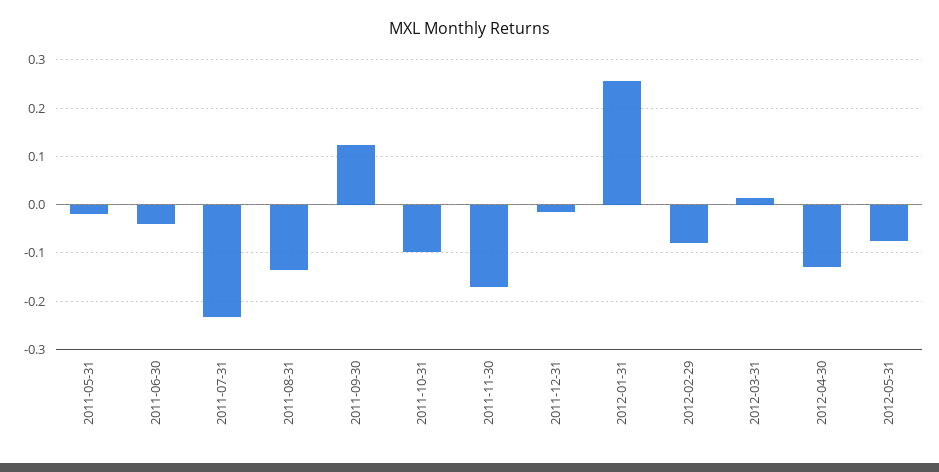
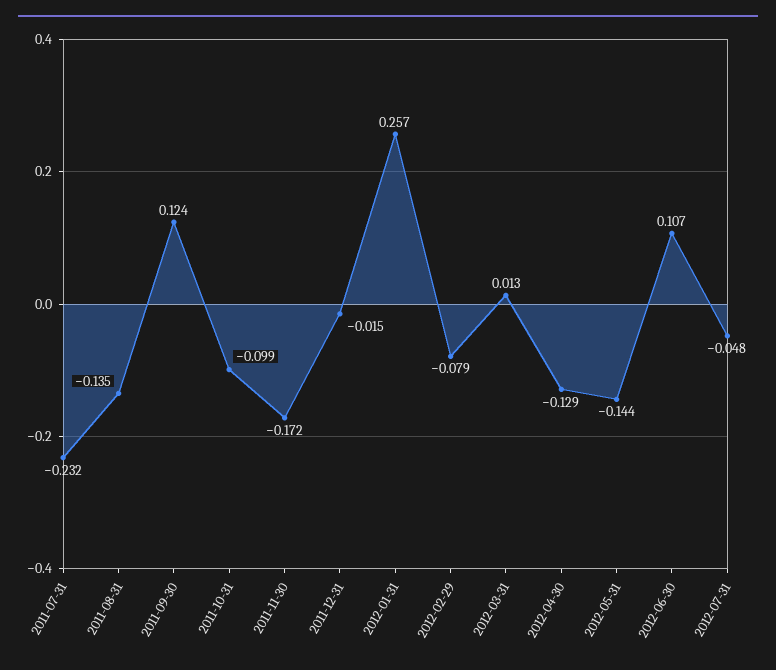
2011-05-31: -0.02 -> none
2011-06-30: -0.04 -> none
2012-05-31: -0.08 -> -0.144
2012-06-30: none -> 0.107
2012-07-31: none -> -0.048

